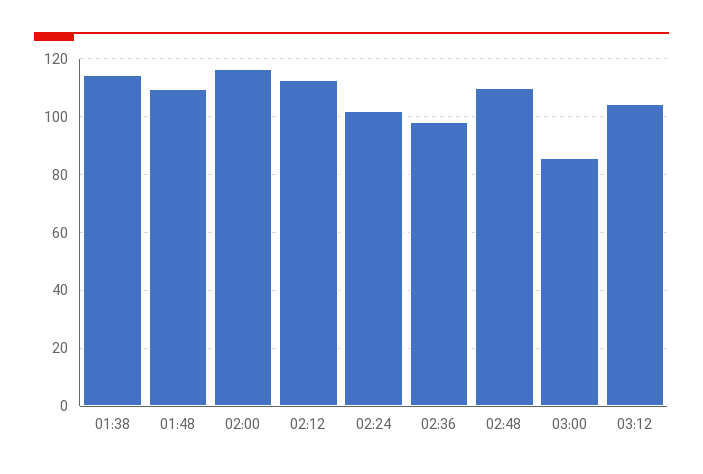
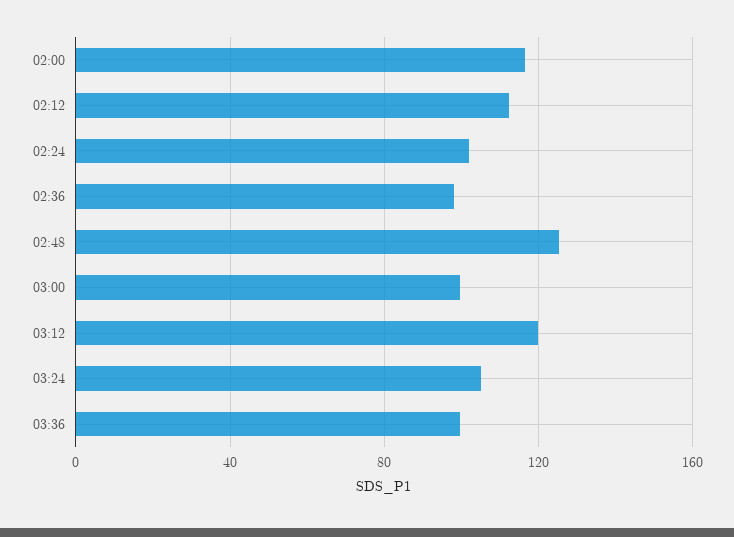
01:38: 115 -> none
01:48: 110 -> none
02:48: 110 -> 125
03:00: 85 -> 100
03:12: 105 -> 120
03:24: none -> 105
03:36: none -> 100

